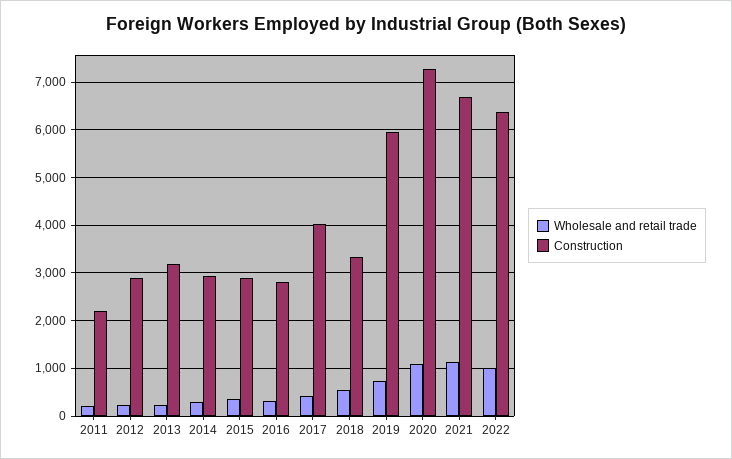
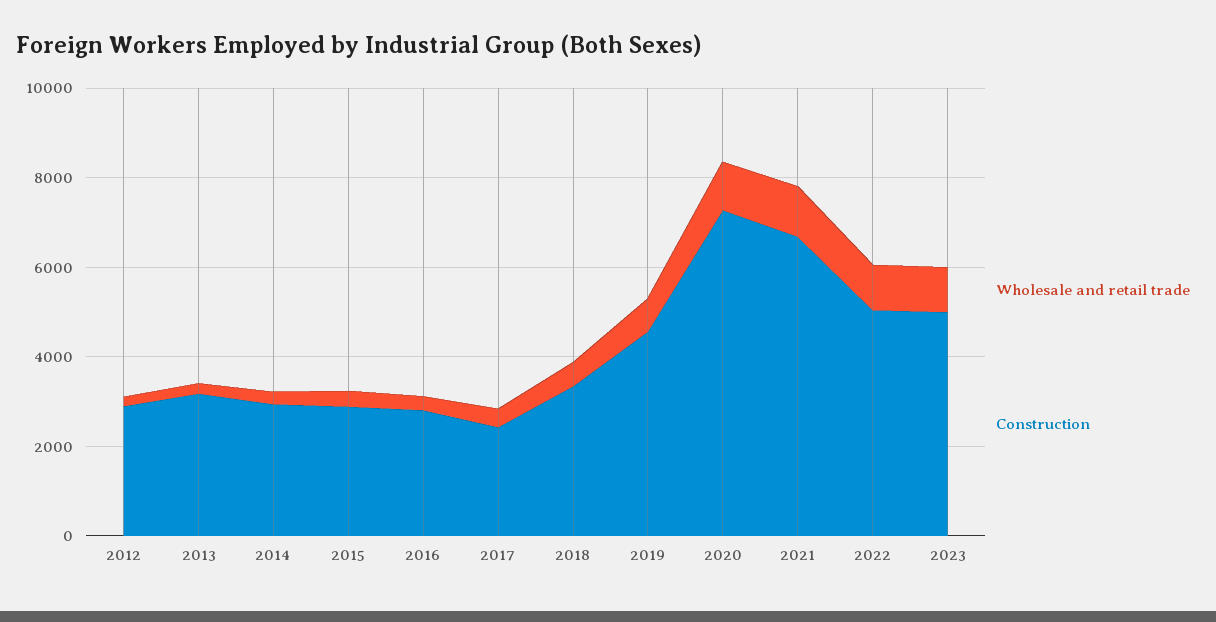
Wholesale and retail trade, 2011: 200 -> none
Construction, 2011: 2200 -> none
Construction, 2017: 4000 -> 2500
Construction, 2019: 6000 -> 4500
Construction, 2022: 6400 -> 5000
Wholesale and retail trade, 2023: none -> 1000
Construction, 2023: none -> 5000

